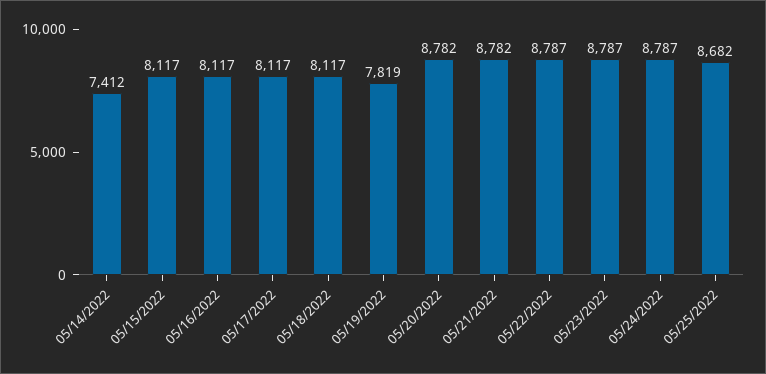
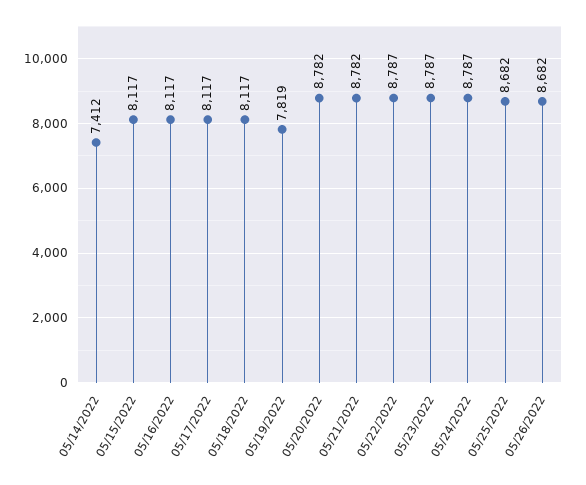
05/26/2022: none -> 8682

